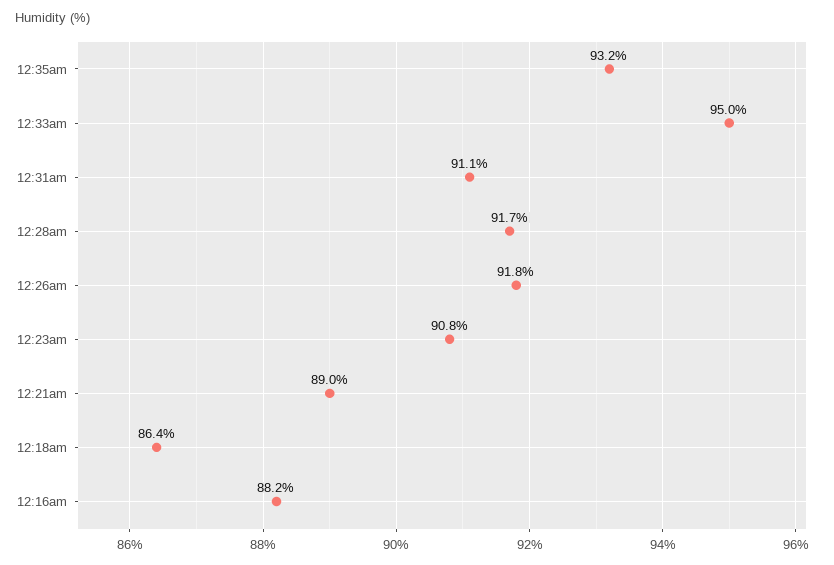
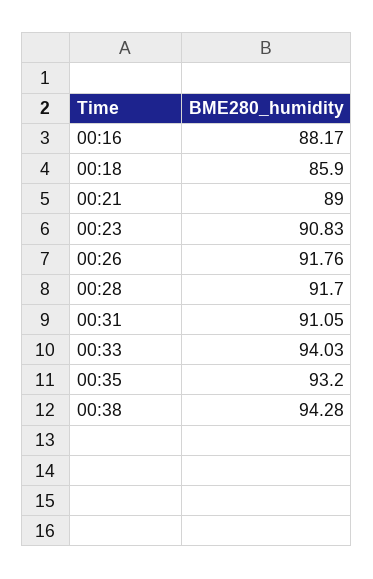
12:33am: 95 -> 94.03
12:18am: 86.4 -> 85.9
00:38: none -> 94.28

